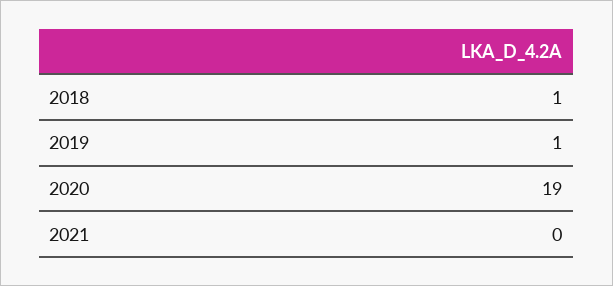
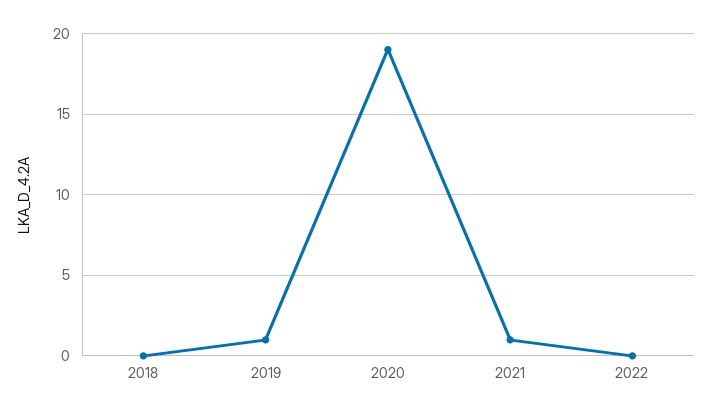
2018: 1 -> 0
2021: 0 -> 1
2022: none -> 0

